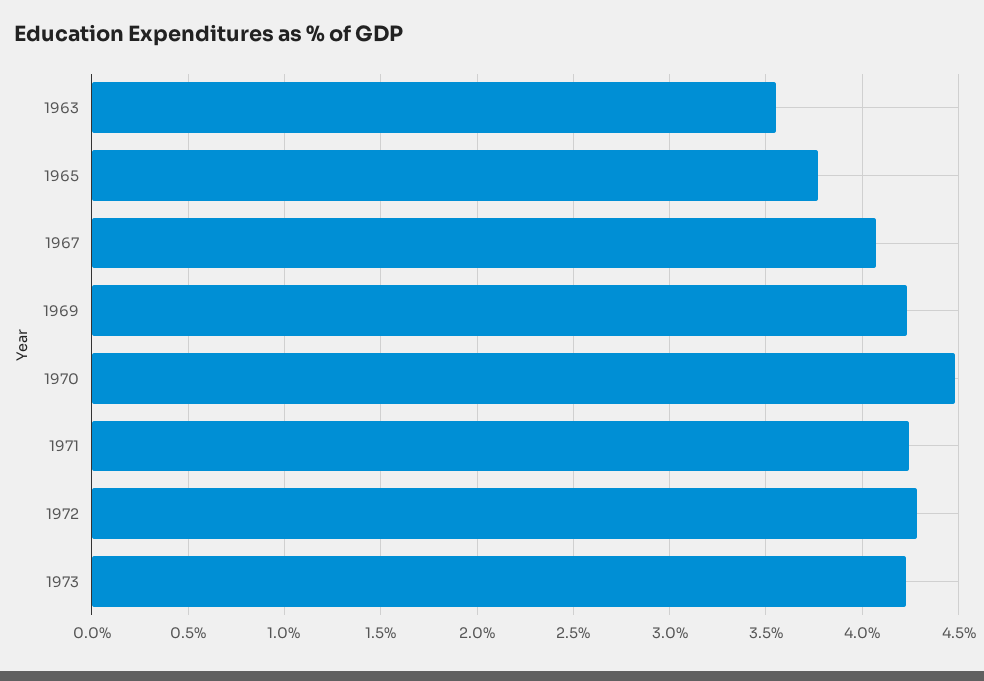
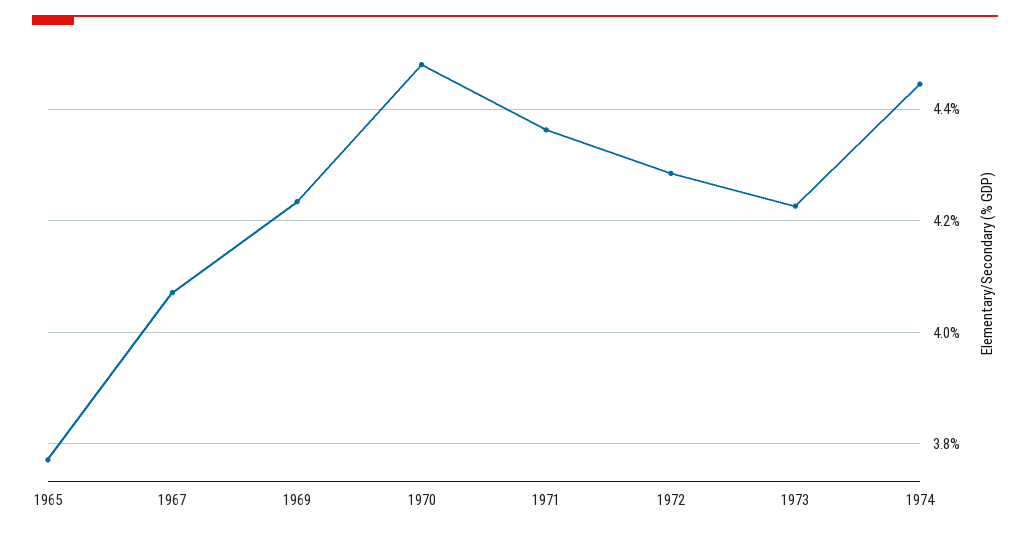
1963: 3.55 -> none
1971: 4.25 -> 4.36
1974: none -> 4.44

